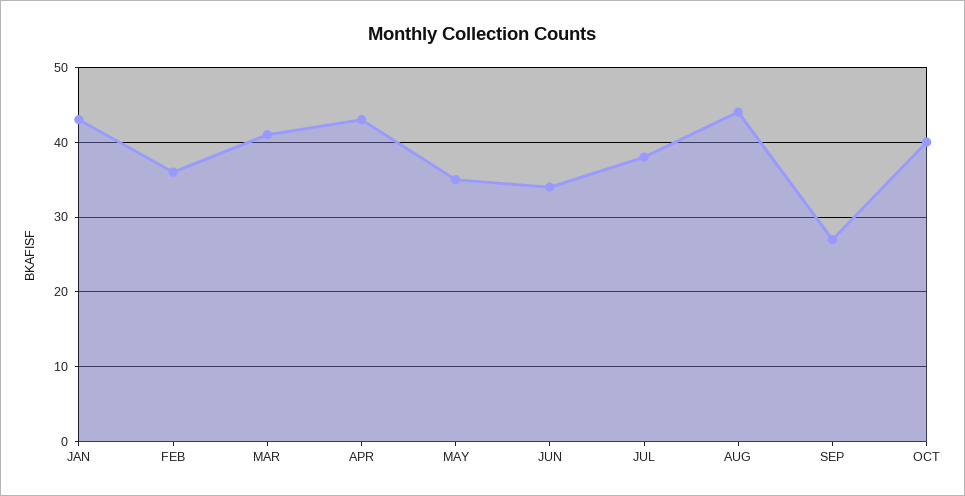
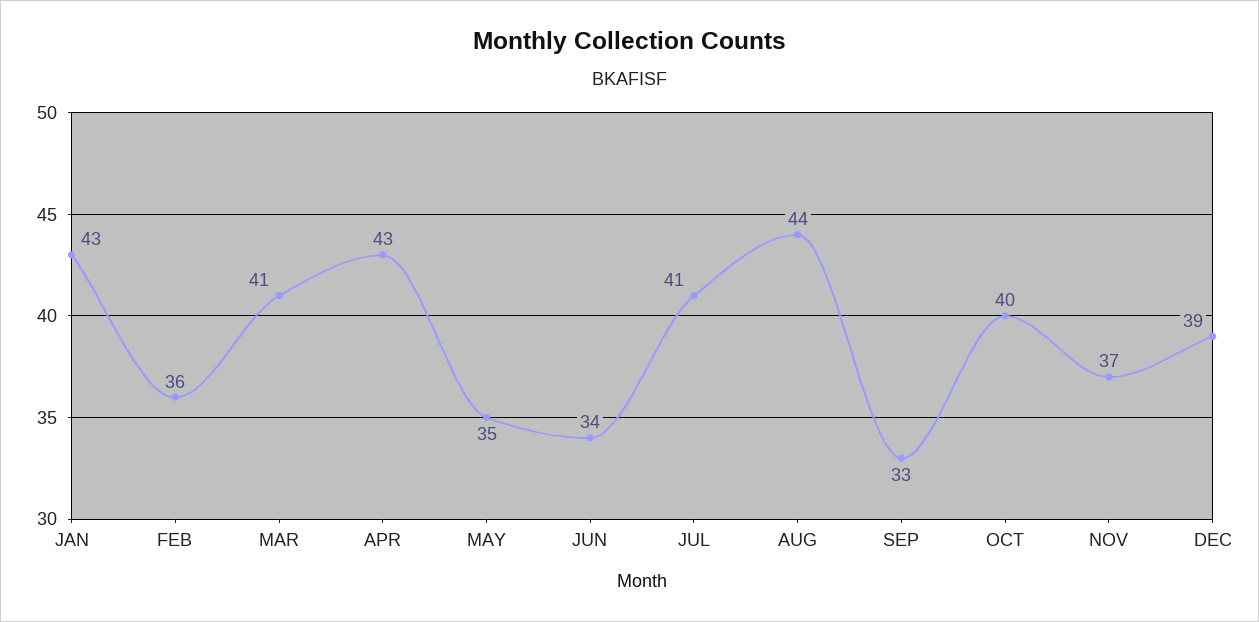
JUL: 38 -> 41
SEP: 27 -> 33
NOV: none -> 37
DEC: none -> 39

